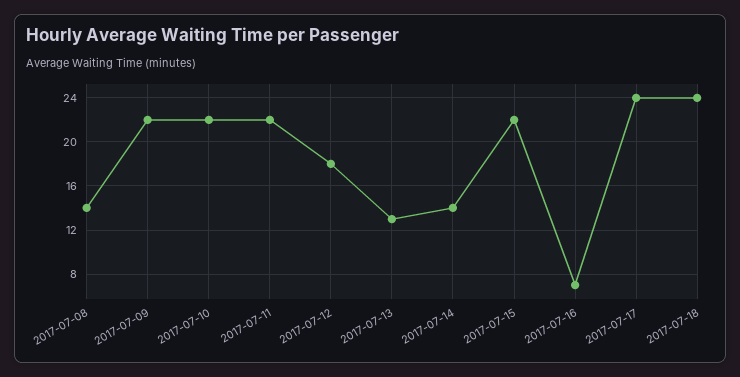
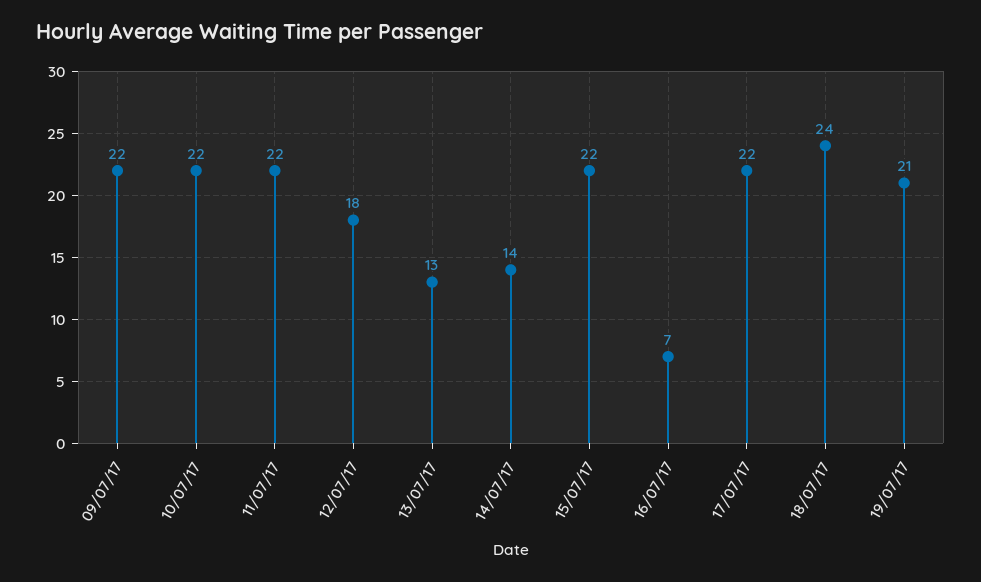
2017-07-08: 14 -> none
2017-07-17: 24 -> 22
19/07/17: none -> 21

